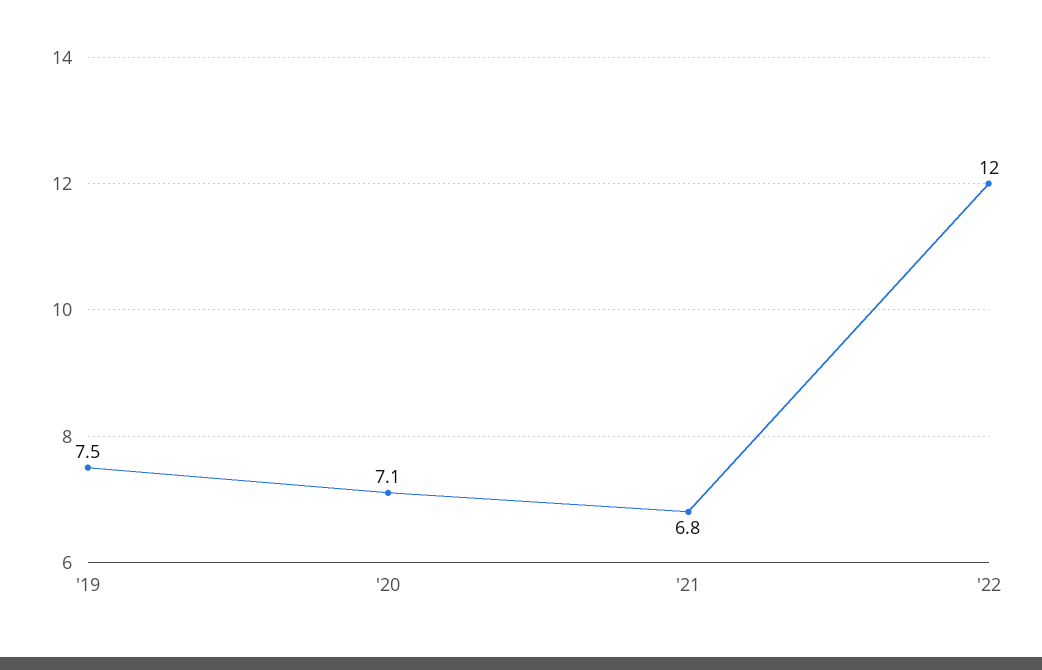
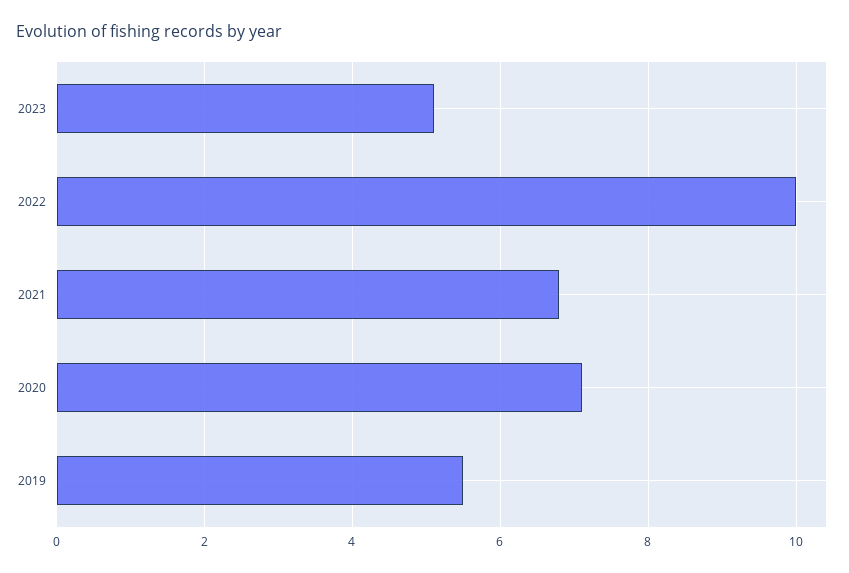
'19: 7.5 -> 5.5
'22: 12 -> 10
2023: none -> 5

